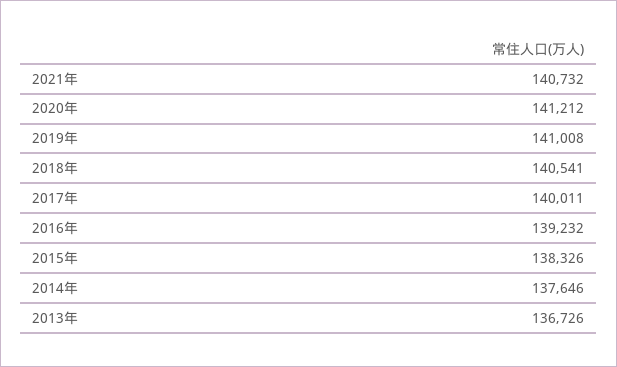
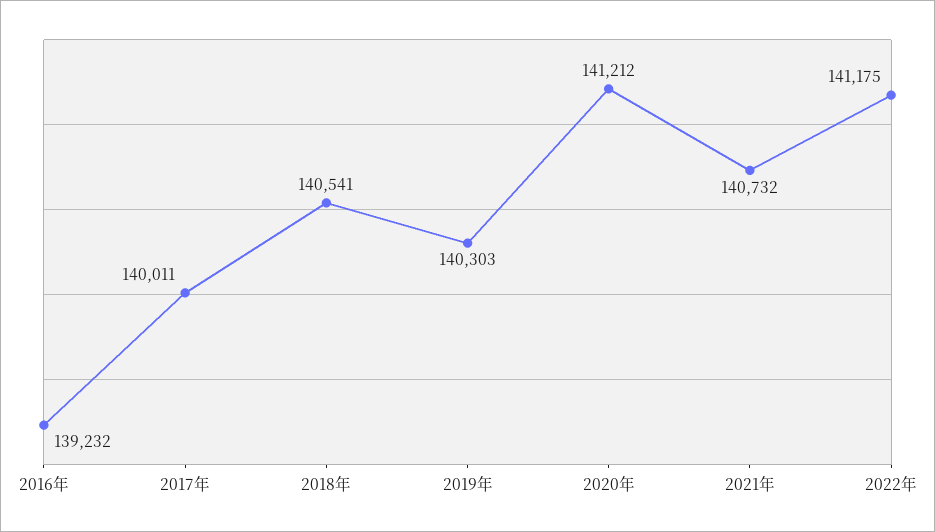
2019年: 141008 -> 140303
2015年: 138326 -> none
2014年: 137646 -> none
2013年: 136726 -> none
2022年: none -> 141175

